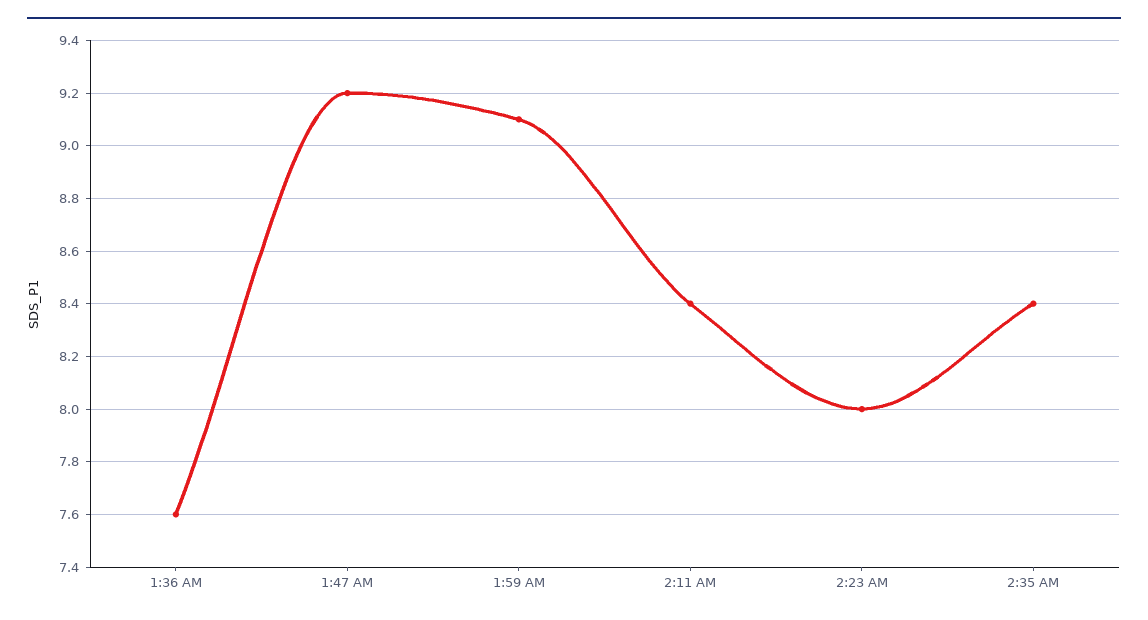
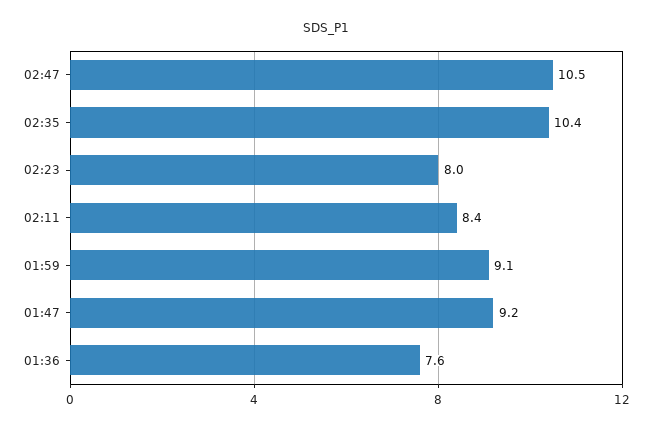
2:35 AM: 8.4 -> 10.4
02:47: none -> 10.5

